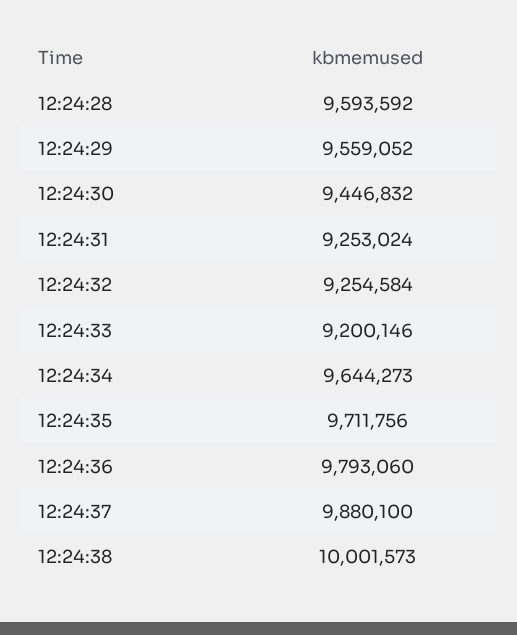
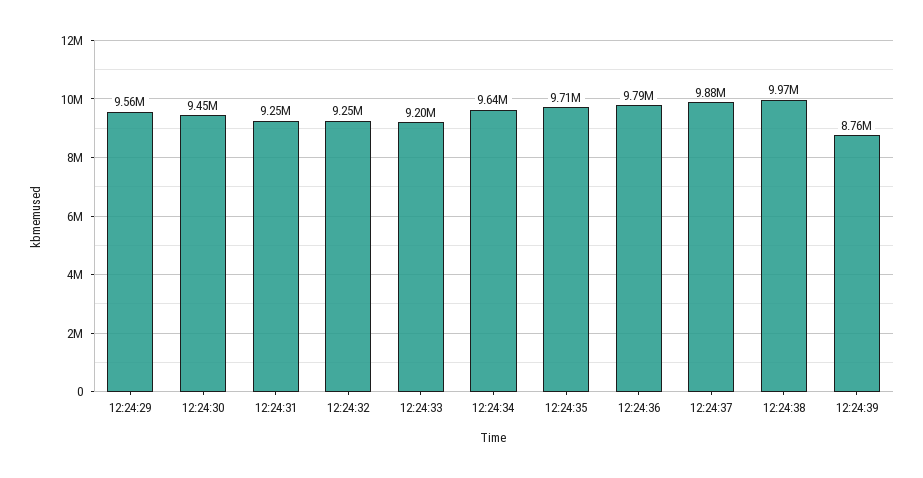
12:24:28: 9593592 -> none
12:24:38: 10001573 -> 9970000
12:24:39: none -> 8760000

